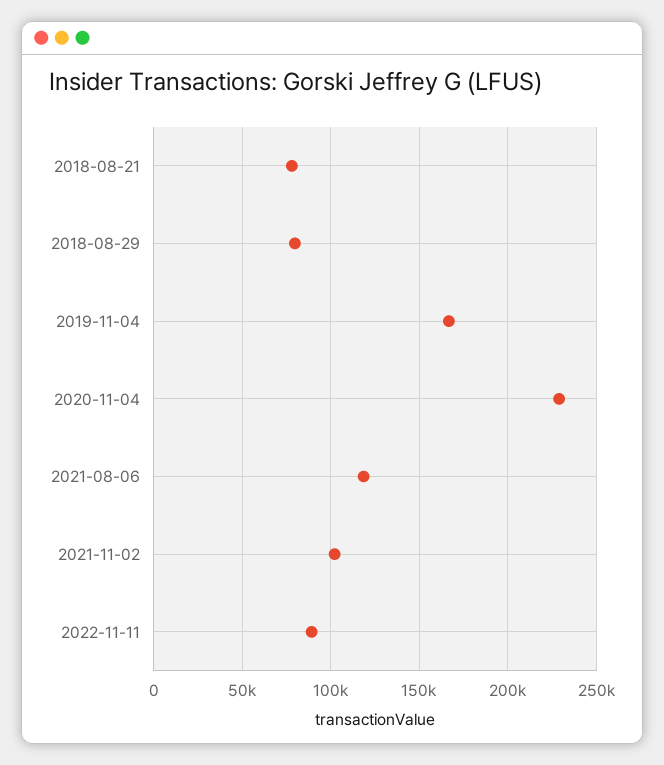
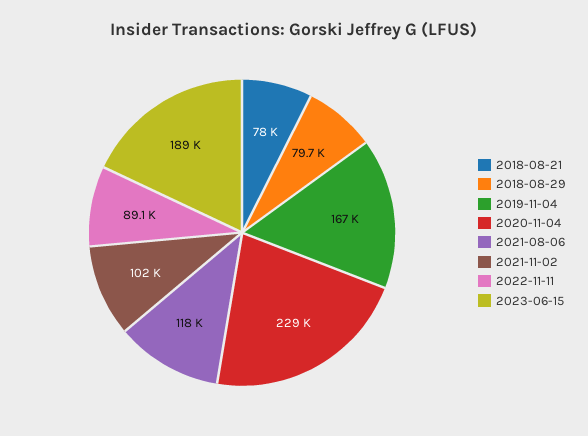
2023-06-15: none -> 189000

